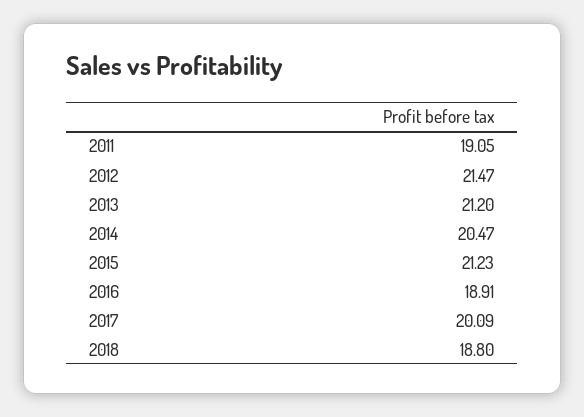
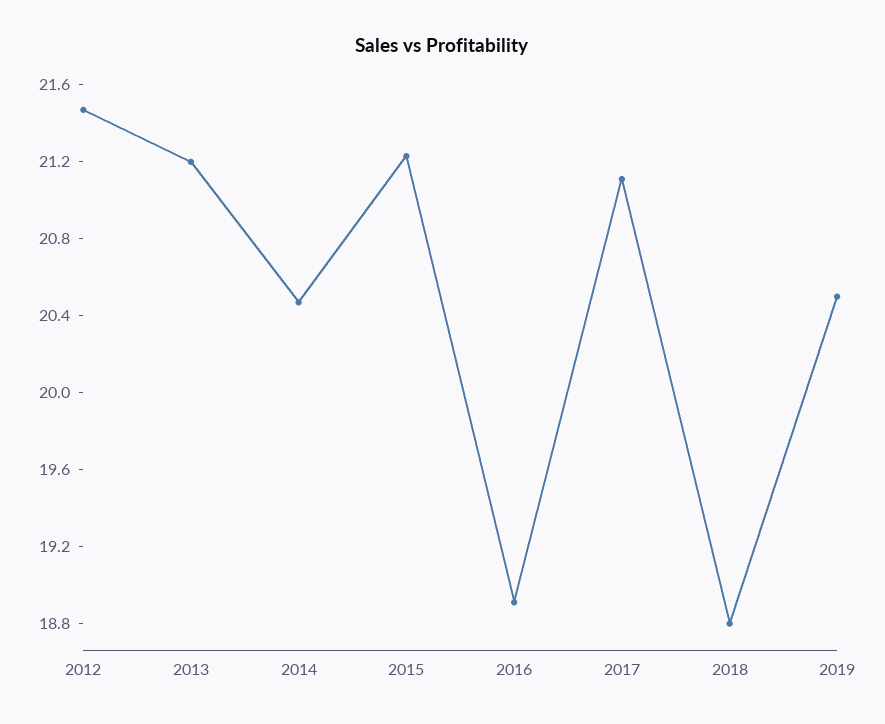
2011: 19.05 -> none
2017: 20.09 -> 21.1
2019: none -> 20.5

